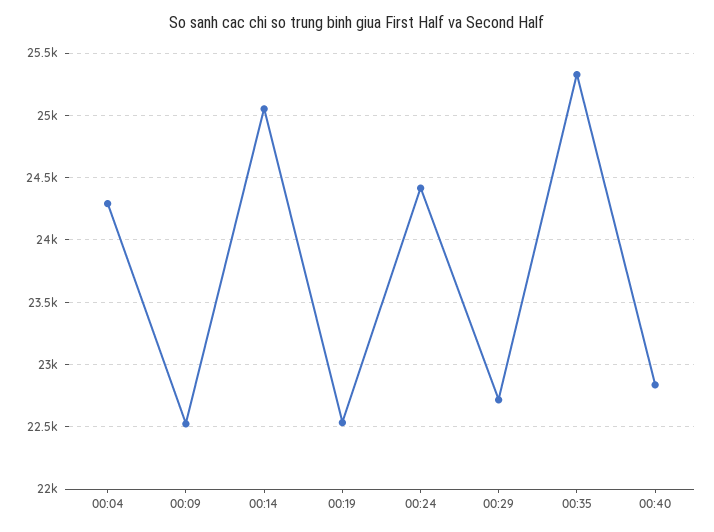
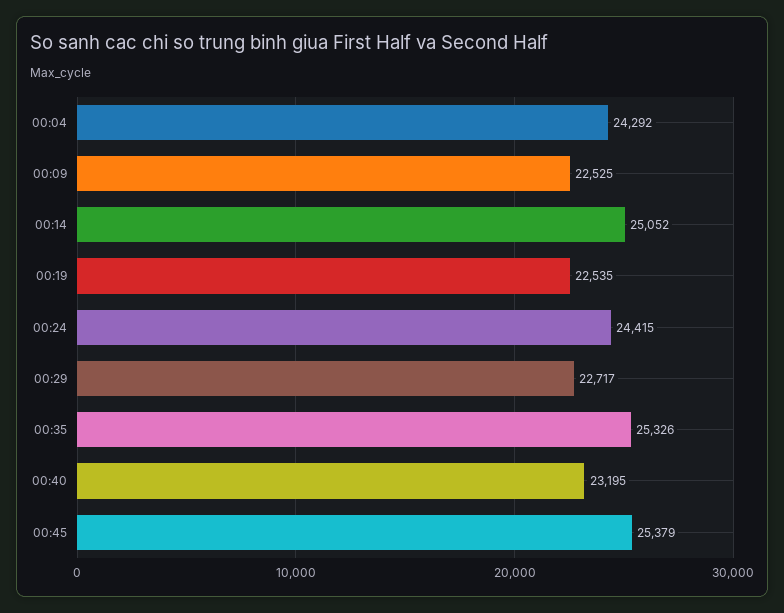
00:40: 22850 -> 23195
00:45: none -> 25379

